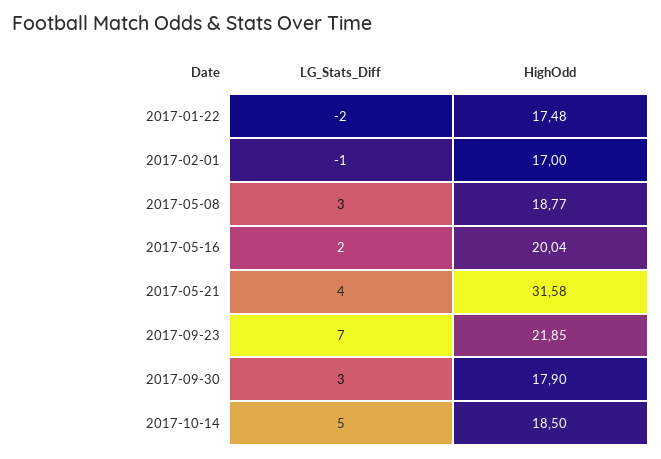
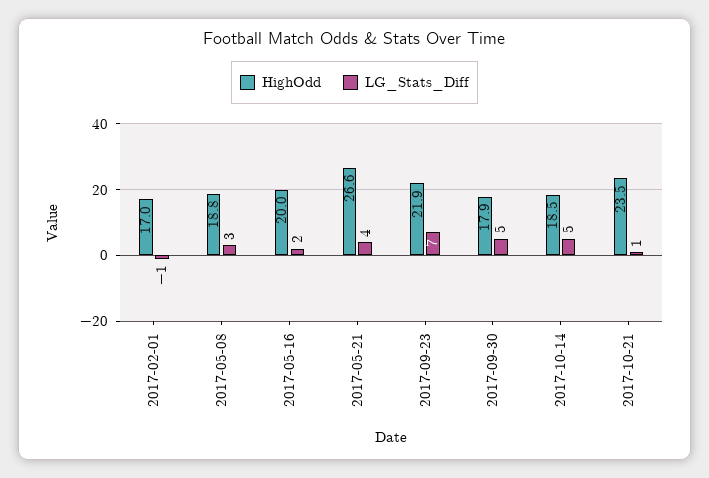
LG_Stats_Diff, 2017-01-22: -2 -> none
HighOdd, 2017-01-22: 17.48 -> none
HighOdd, 2017-05-21: 31.58 -> 26.6
LG_Stats_Diff, 2017-09-30: 3 -> 5
HighOdd, 2017-10-21: none -> 23.5
LG_Stats_Diff, 2017-10-21: none -> 1

